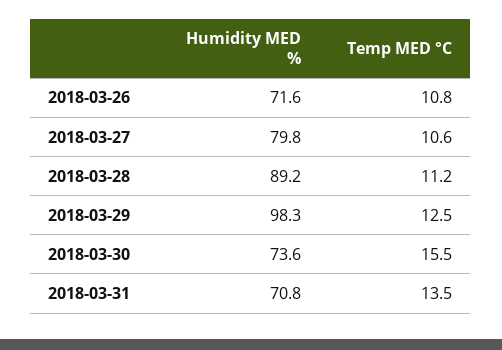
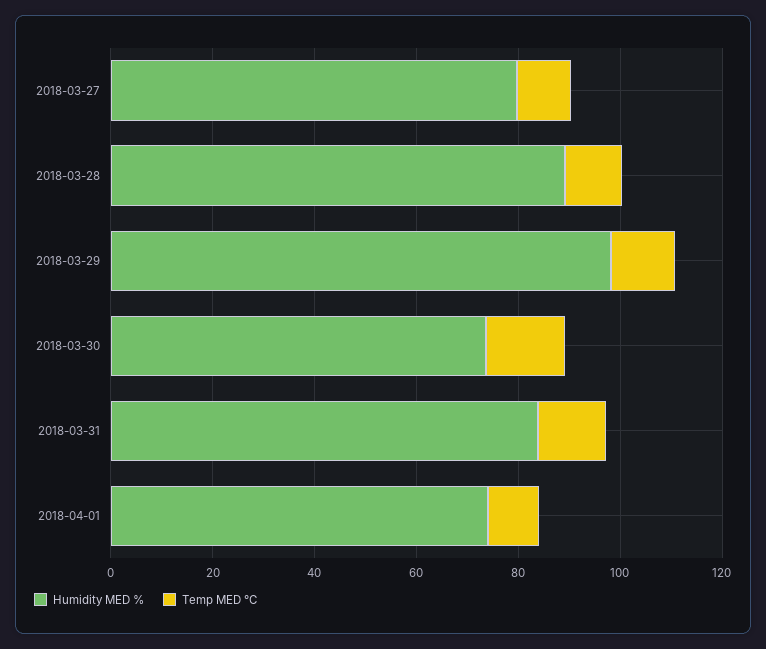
Humidity MED %, 2018-03-26: 71.6 -> none
Temp MED °C, 2018-03-26: 10.8 -> none
Humidity MED %, 2018-03-31: 70.8 -> 85
Humidity MED %, 2018-04-01: none -> 75
Temp MED °C, 2018-04-01: none -> 10

